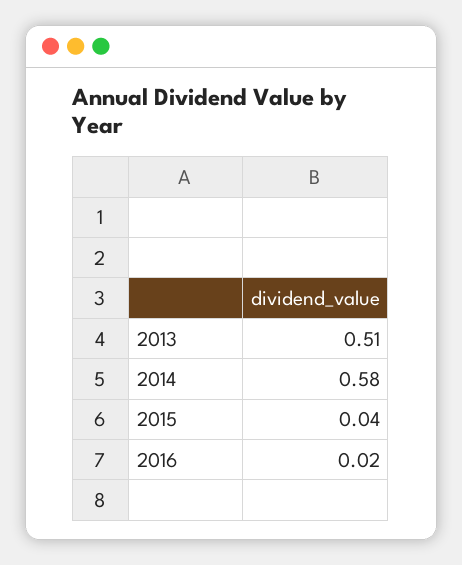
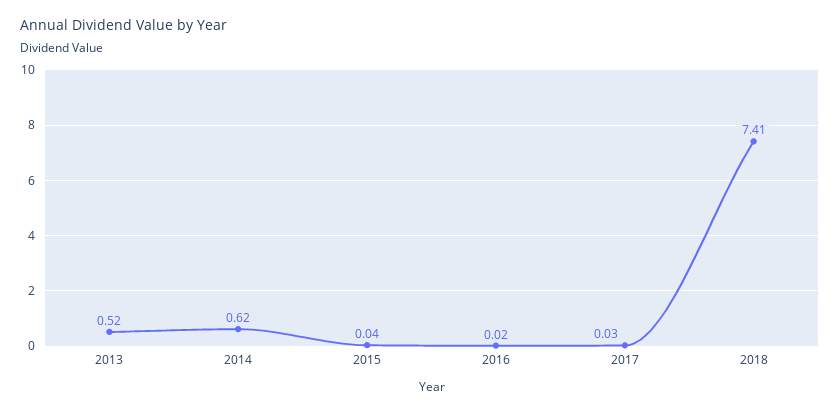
2013: 0.51 -> 0.52
2014: 0.58 -> 0.62
2017: none -> 0.03
2018: none -> 7.41

